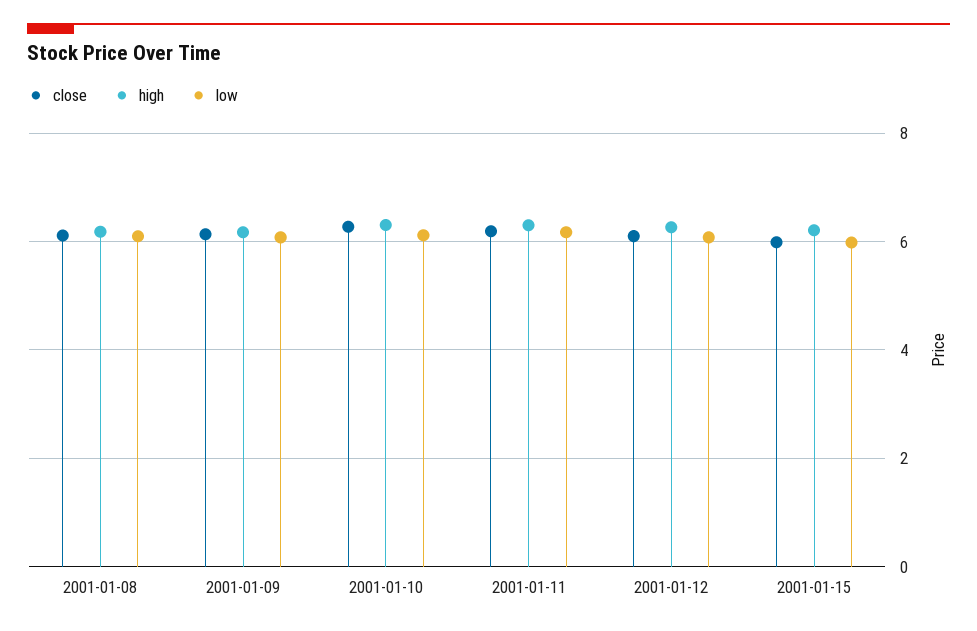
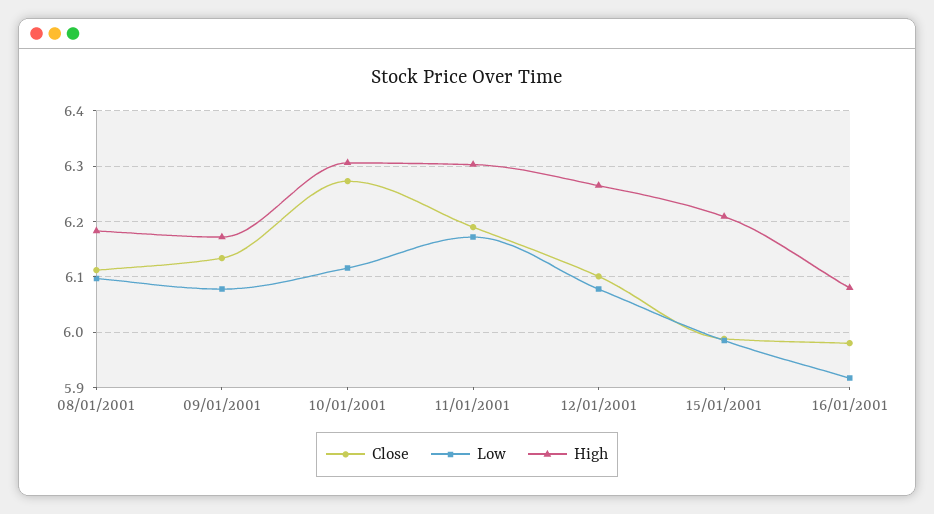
close, 16/01/2001: none -> 5.98
low, 16/01/2001: none -> 5.92
high, 16/01/2001: none -> 6.08

